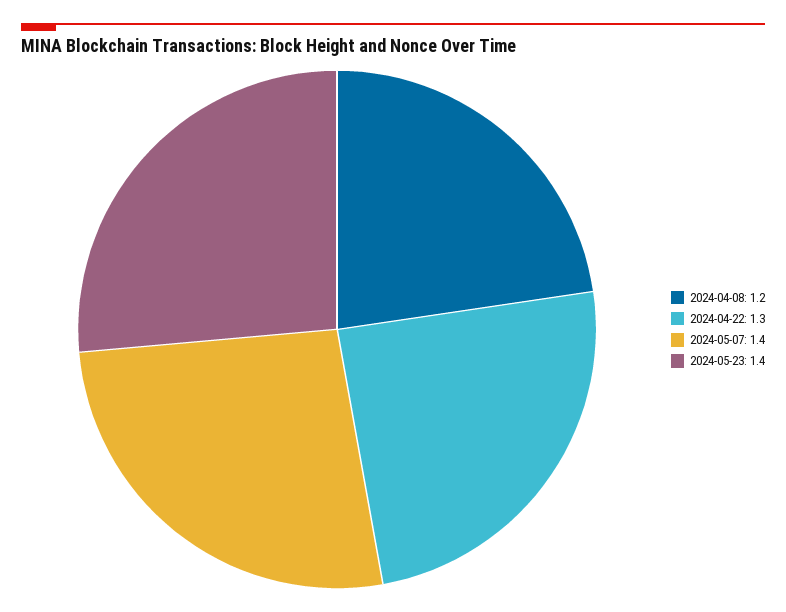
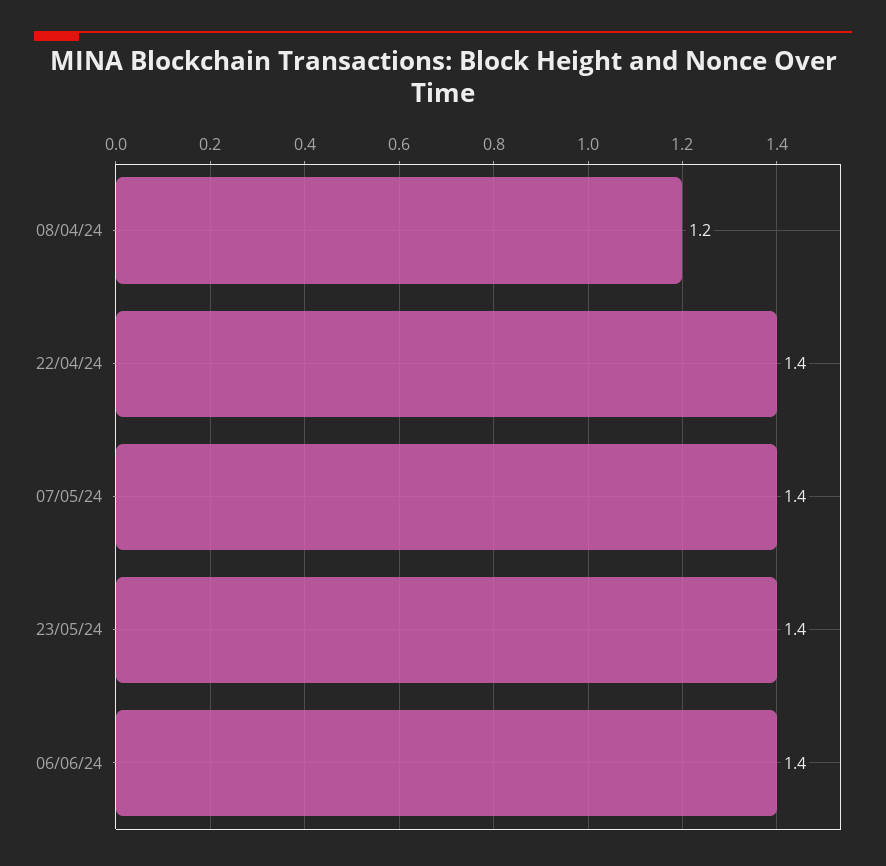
2024-04-22: 1.3 -> 1.4
06/06/24: none -> 1.4

